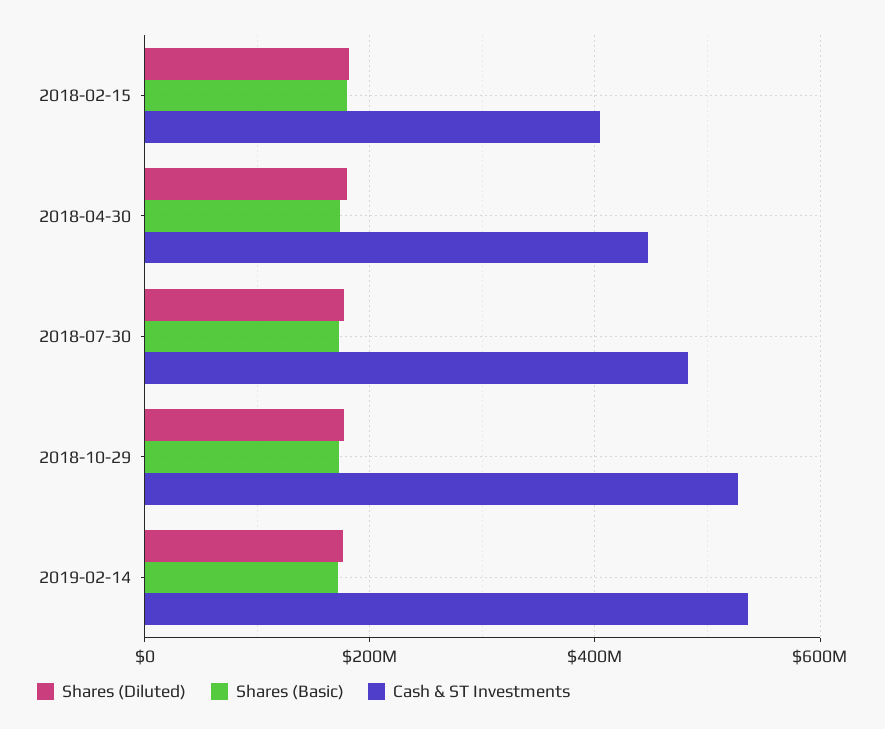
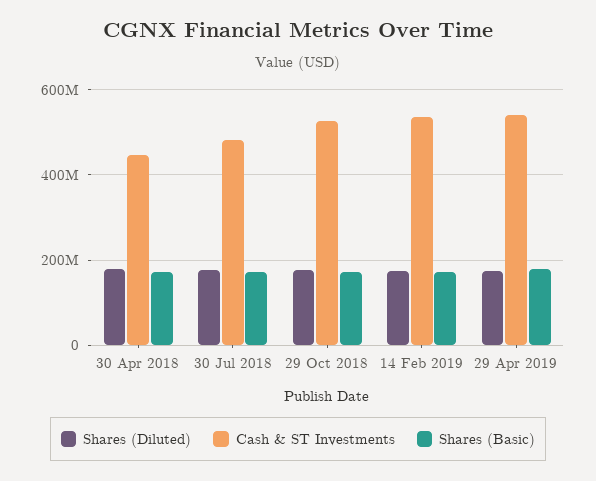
Shares (Diluted), 2018-02-15: 180000000 -> none
Shares (Basic), 2018-02-15: 180000000 -> none
Cash & ST Investments, 2018-02-15: 400000000 -> none
Shares (Diluted), 29 Apr 2019: none -> 180000000
Cash & ST Investments, 29 Apr 2019: none -> 540000000
Shares (Basic), 29 Apr 2019: none -> 180000000

